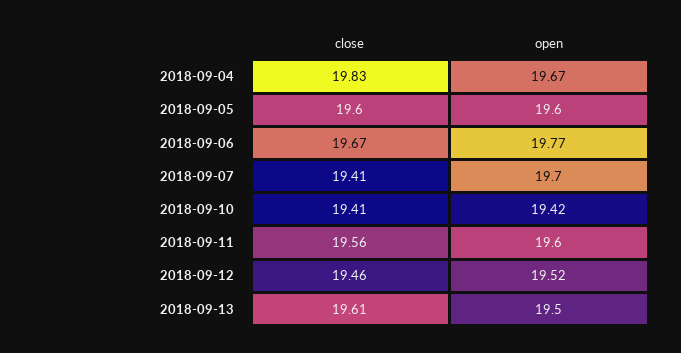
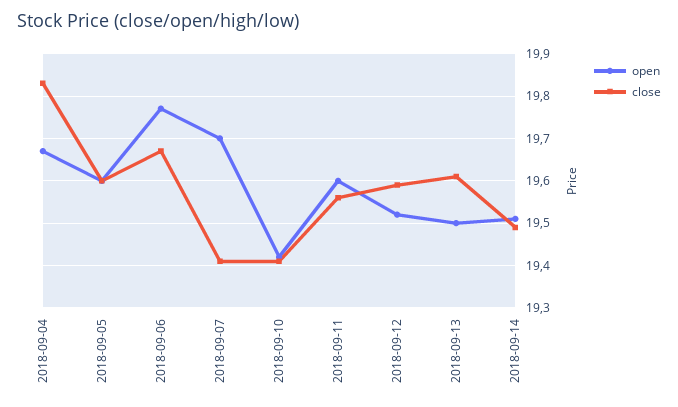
close, 2018-09-12: 19.46 -> 19.6
open, 2018-09-14: none -> 19.5
close, 2018-09-14: none -> 19.5

